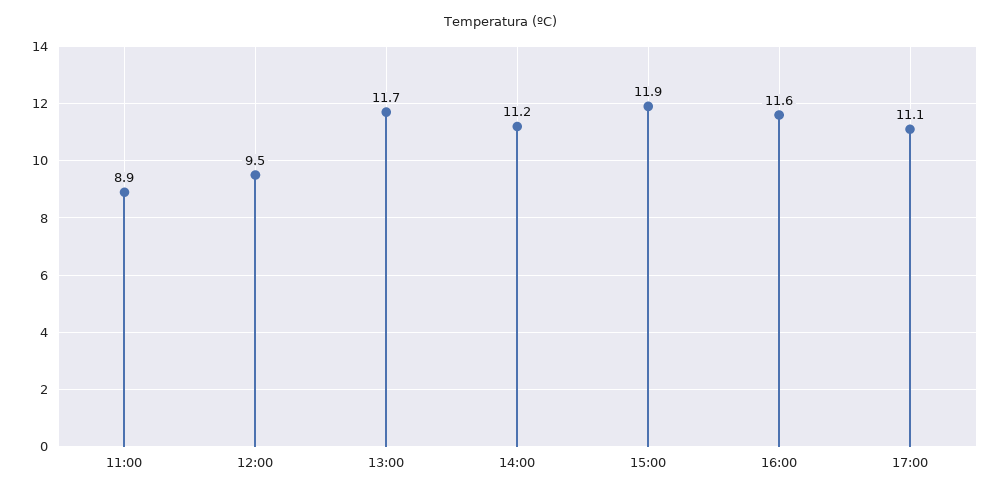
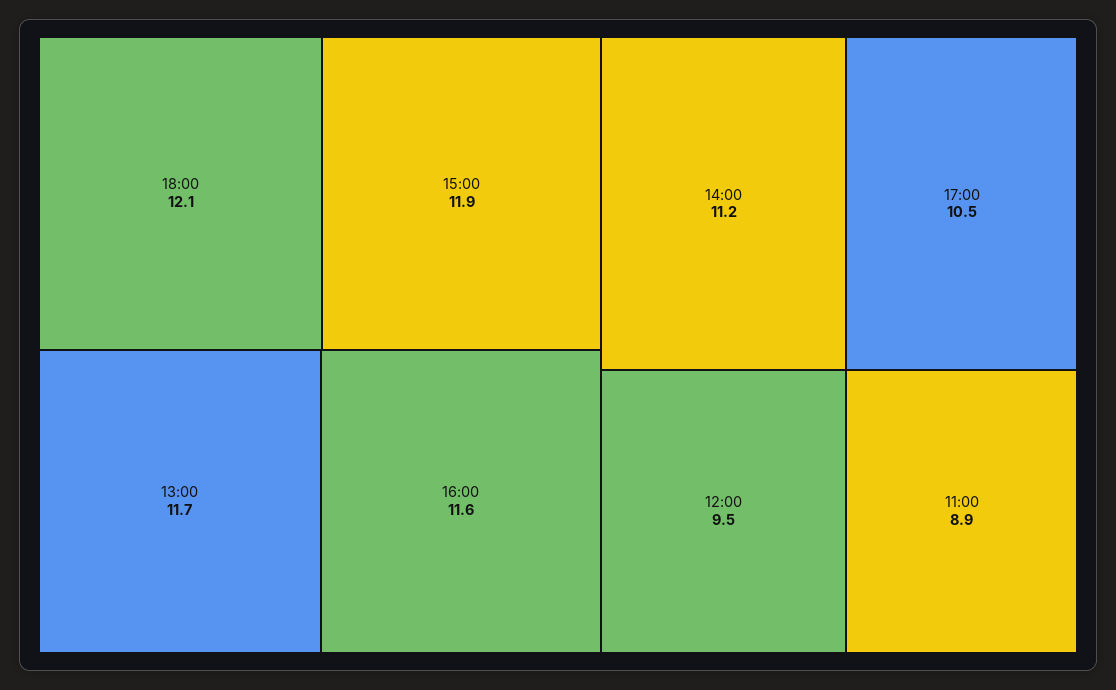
17:00: 11.1 -> 10.5
18:00: none -> 12.1

